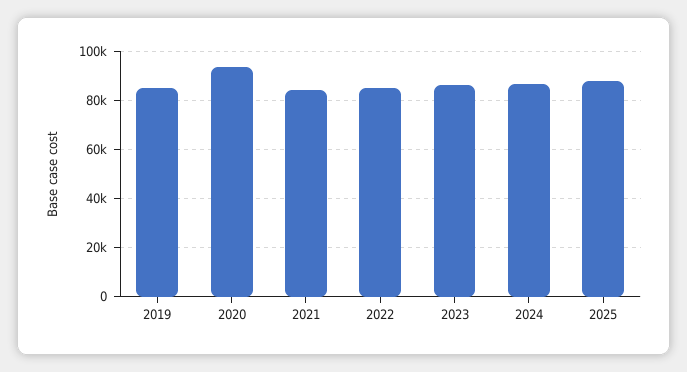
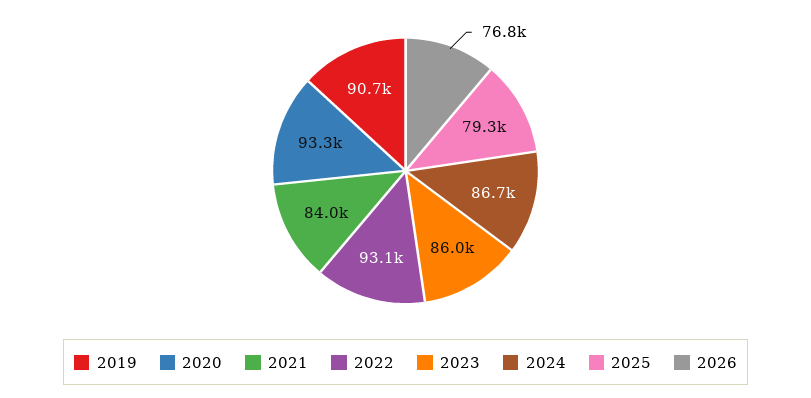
2019: 85000 -> 90700
2022: 85000 -> 93100
2025: 87500 -> 79300
2026: none -> 76800

